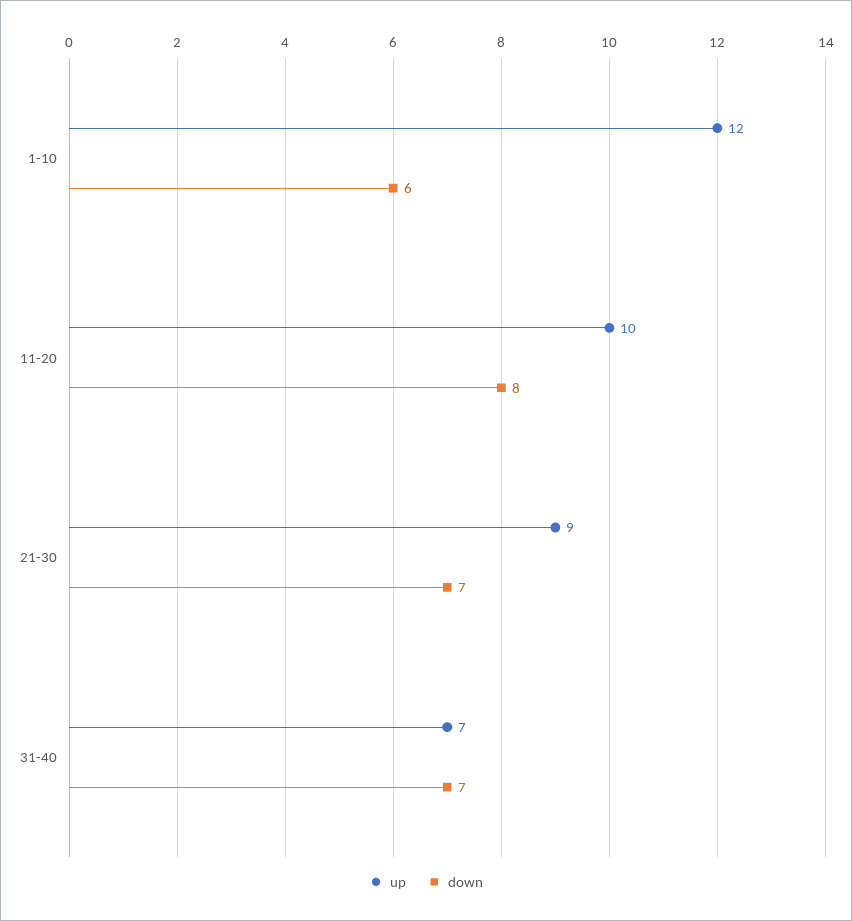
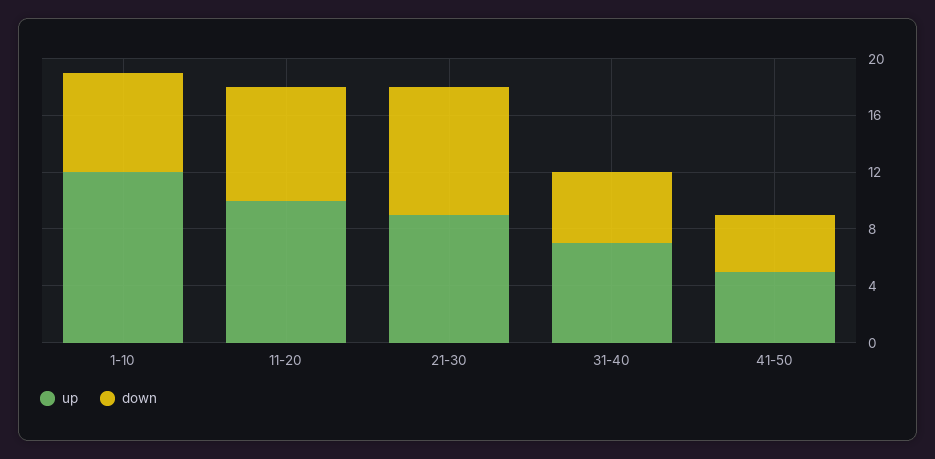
down, 1-10: 6 -> 7
down, 21-30: 7 -> 9
down, 31-40: 7 -> 5
up, 41-50: none -> 5
down, 41-50: none -> 4

